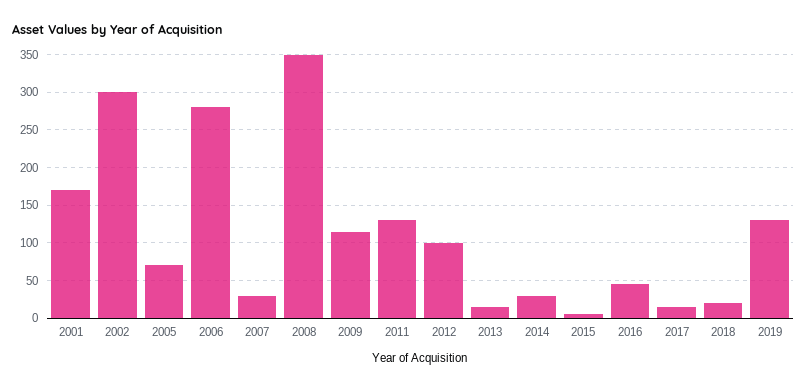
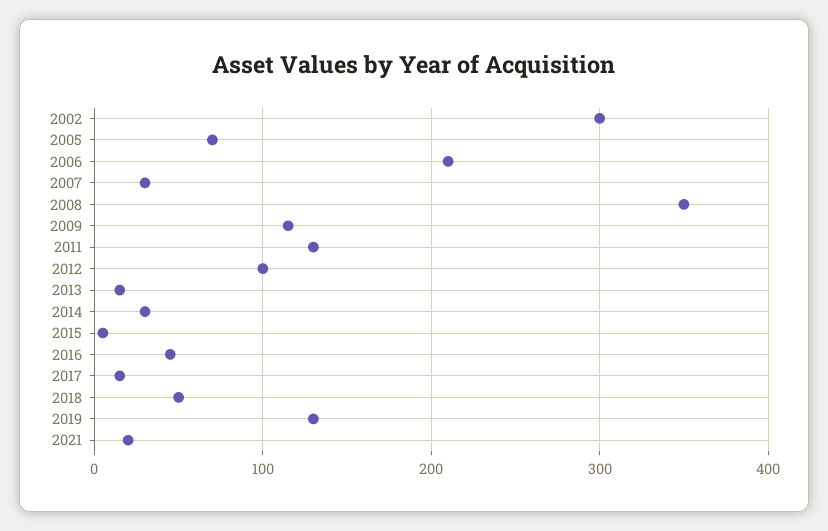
2001: 170 -> none
2006: 280 -> 210
2018: 20 -> 50
2021: none -> 20

